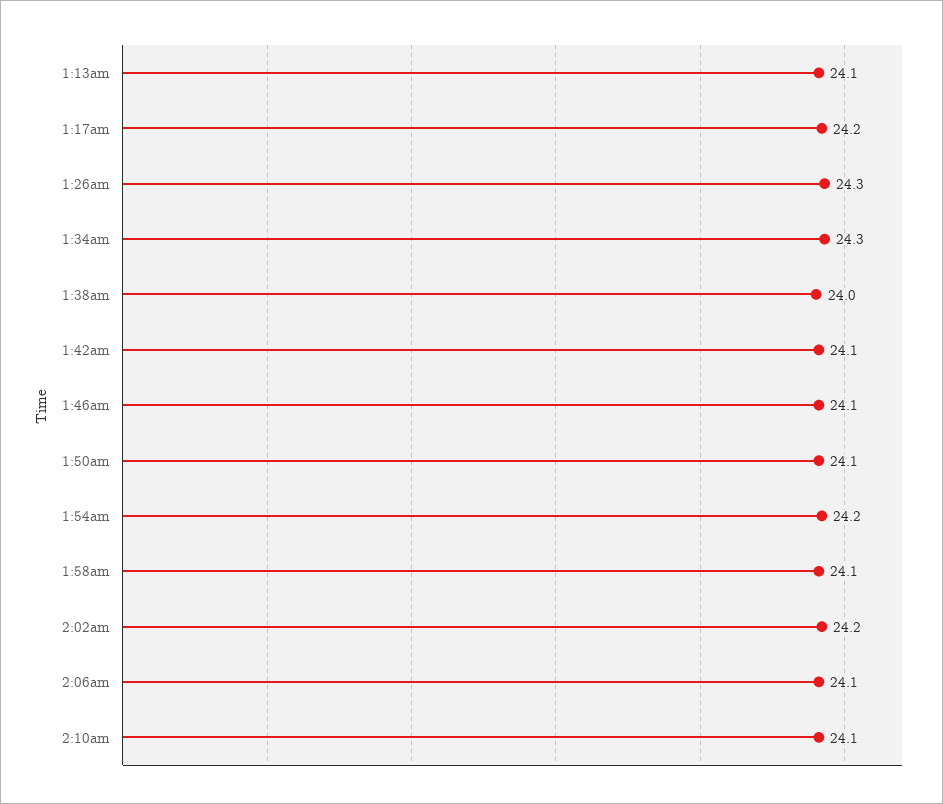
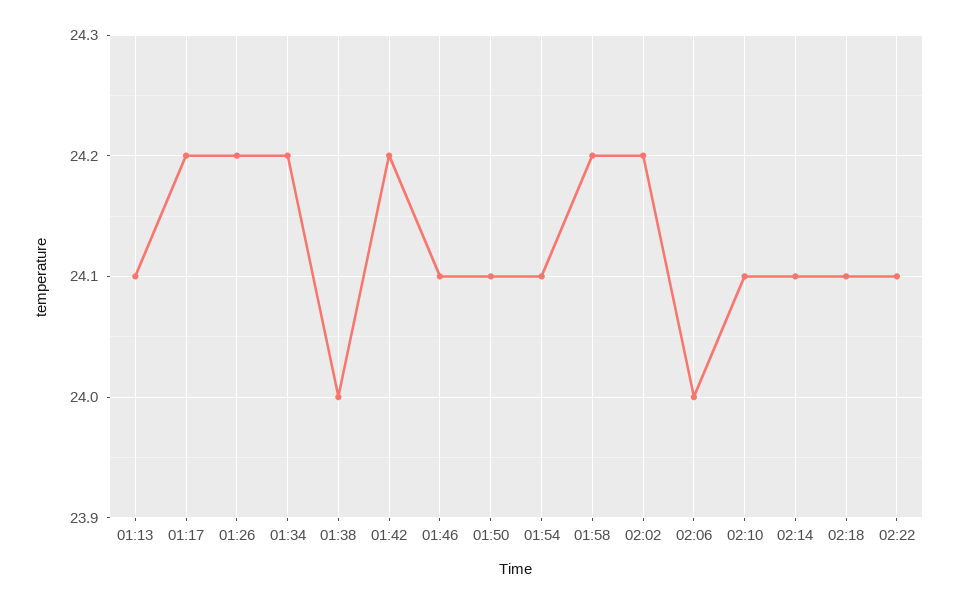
1:26am: 24.3 -> 24.2
1:34am: 24.3 -> 24.2
1:42am: 24.1 -> 24.2
1:54am: 24.2 -> 24.1
1:58am: 24.1 -> 24.2
2:06am: 24.1 -> 24
02:14: none -> 24.1
02:18: none -> 24.1
02:22: none -> 24.1

